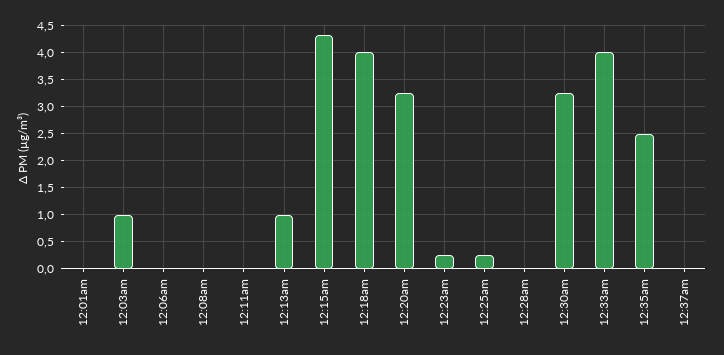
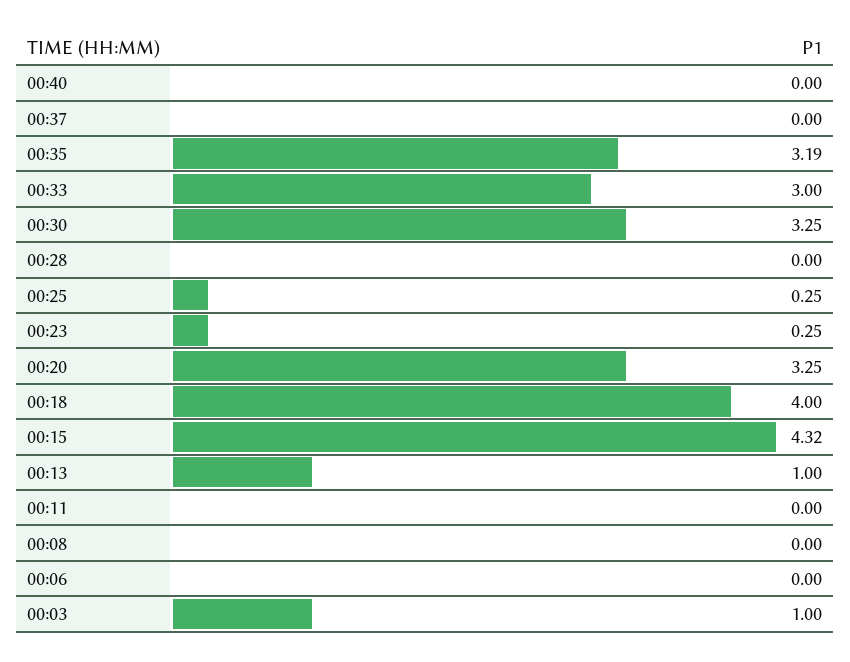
12:01am: 0 -> none
12:33am: 4 -> 3
12:35am: 2.5 -> 3.19
00:40: none -> 0

